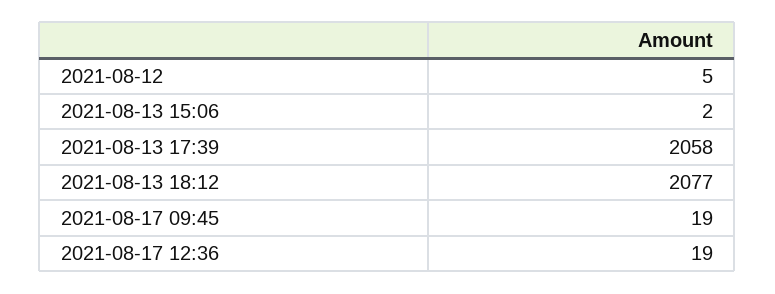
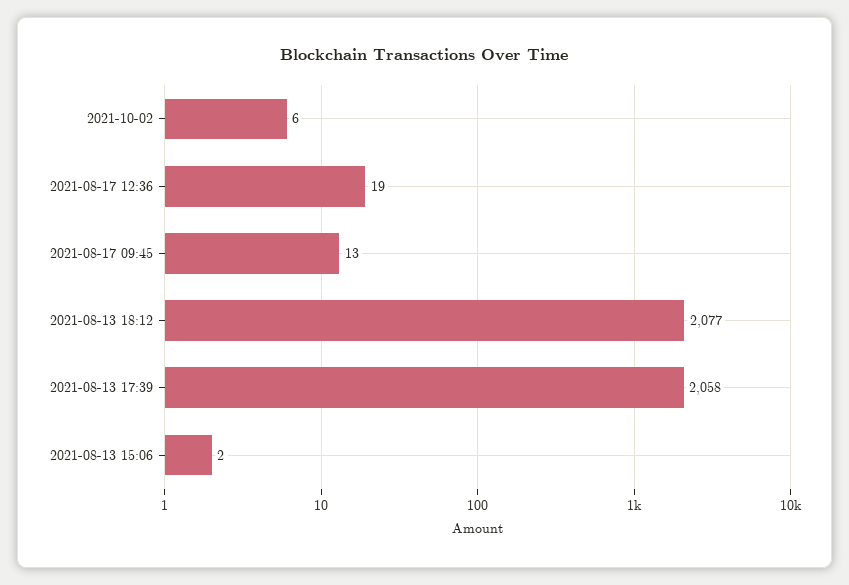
2021-08-12: 5 -> none
2021-08-17 09:45: 19 -> 13
2021-10-02: none -> 6

